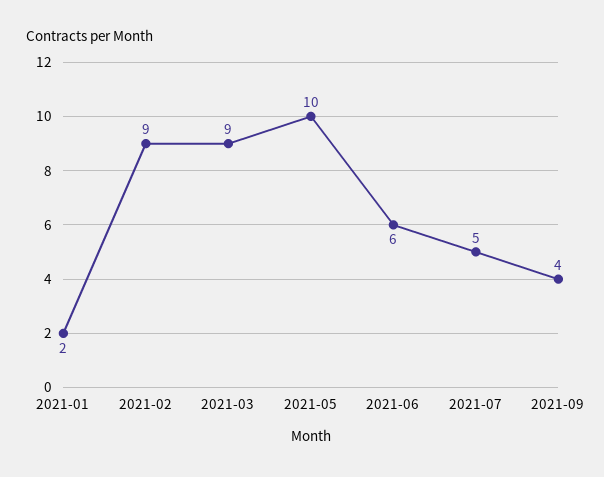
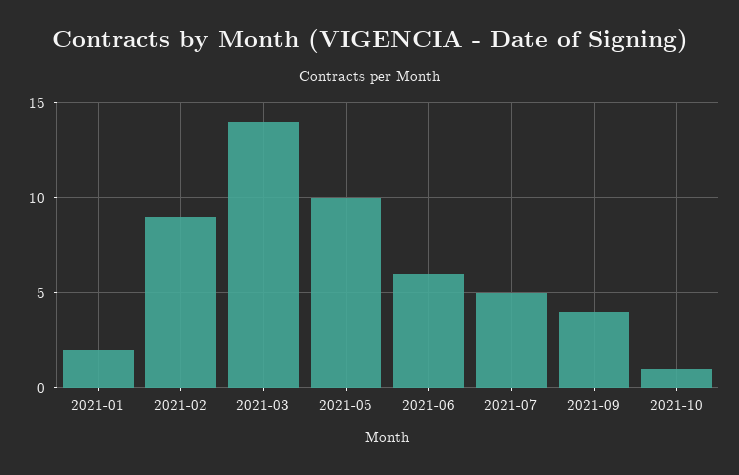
2021-03: 9 -> 14
2021-10: none -> 1

